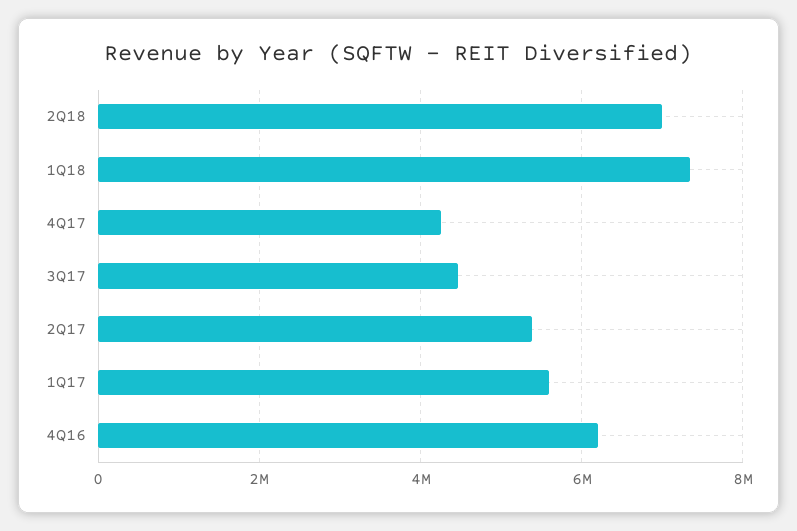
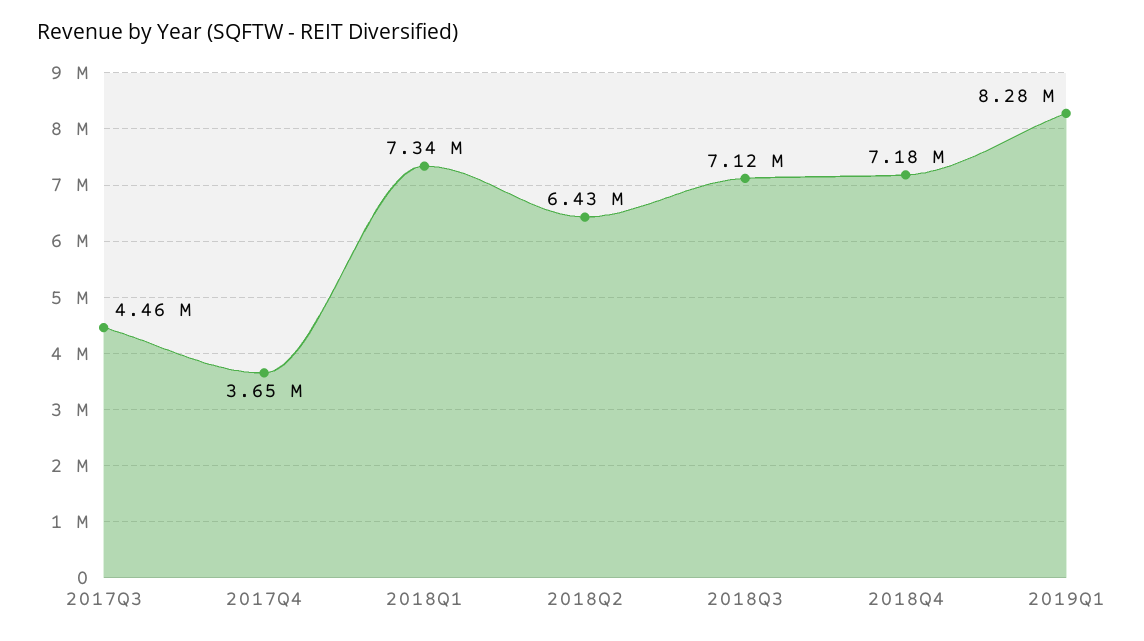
2Q18: 7000000 -> 6430000
4Q17: 4200000 -> 3650000
2Q17: 5400000 -> none
1Q17: 5600000 -> none
4Q16: 6200000 -> none
2018Q3: none -> 7120000
2018Q4: none -> 7180000
2019Q1: none -> 8280000

